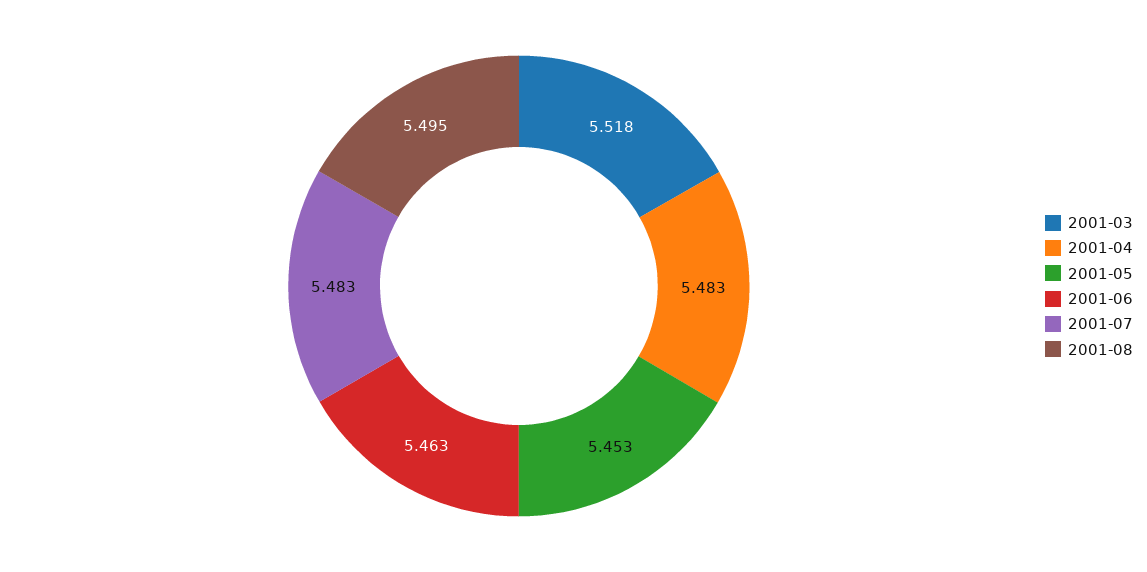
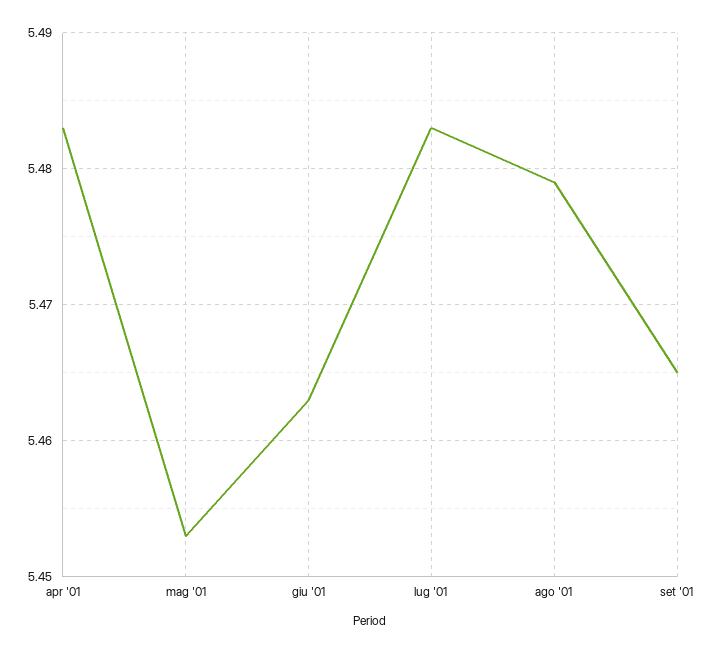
2001-03: 5.518 -> none
2001-08: 5.495 -> 5.479
set '01: none -> 5.465

